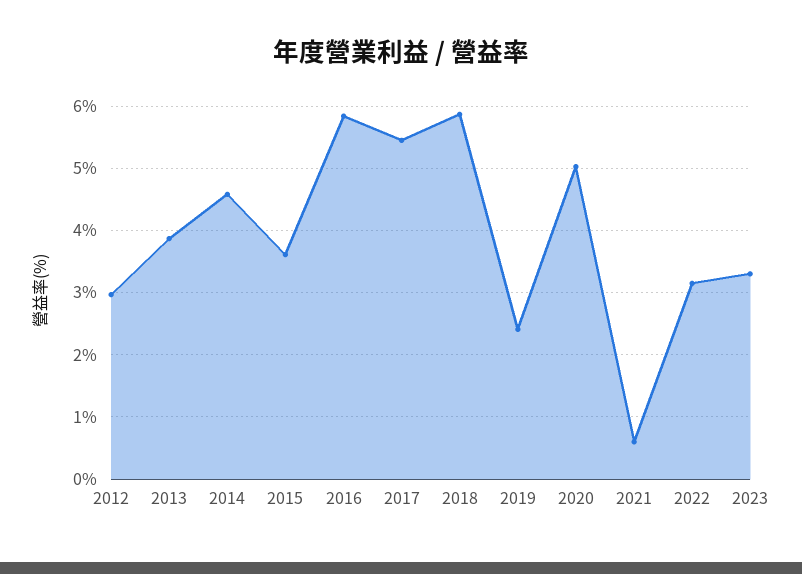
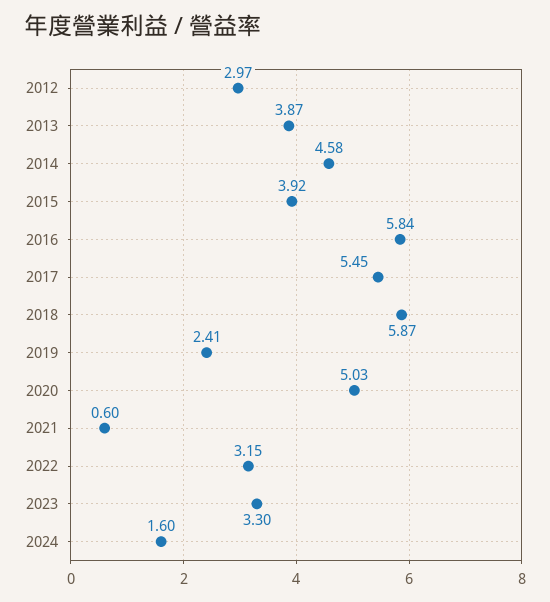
2015: 3.6 -> 3.92
2024: none -> 1.6

